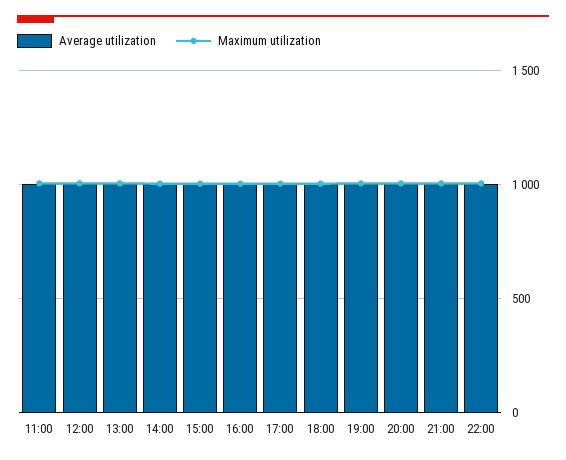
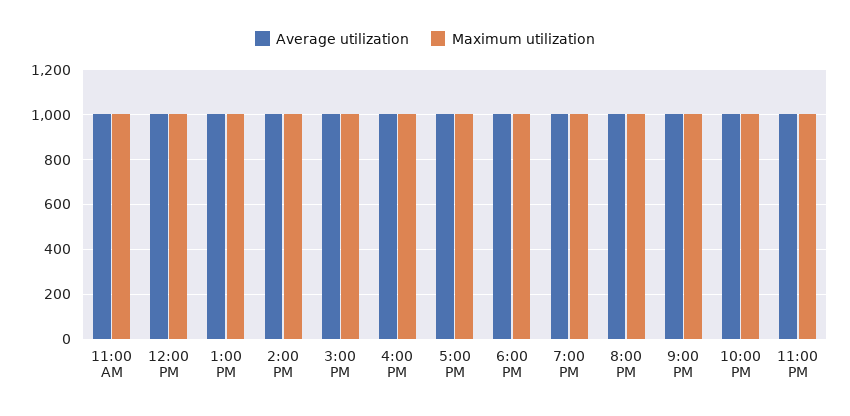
Average utilization, 11:00 PM: none -> 1000
Maximum utilization, 11:00 PM: none -> 1000

